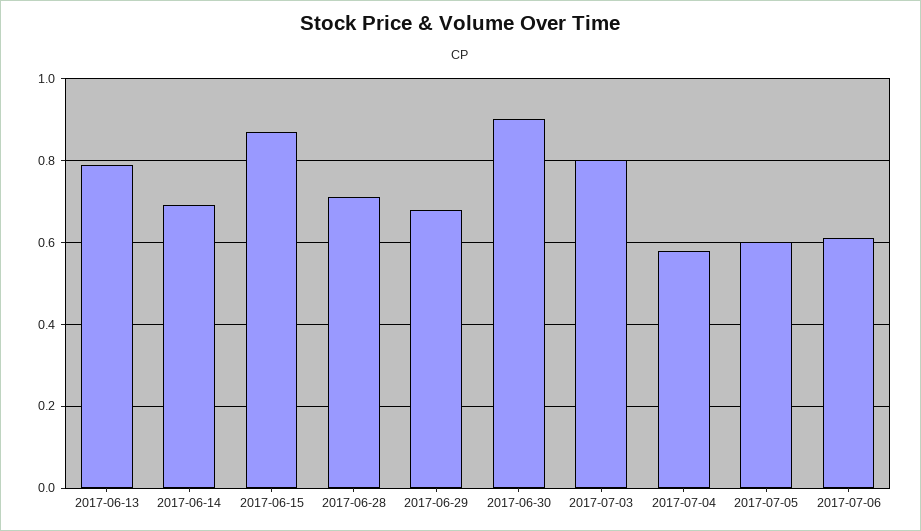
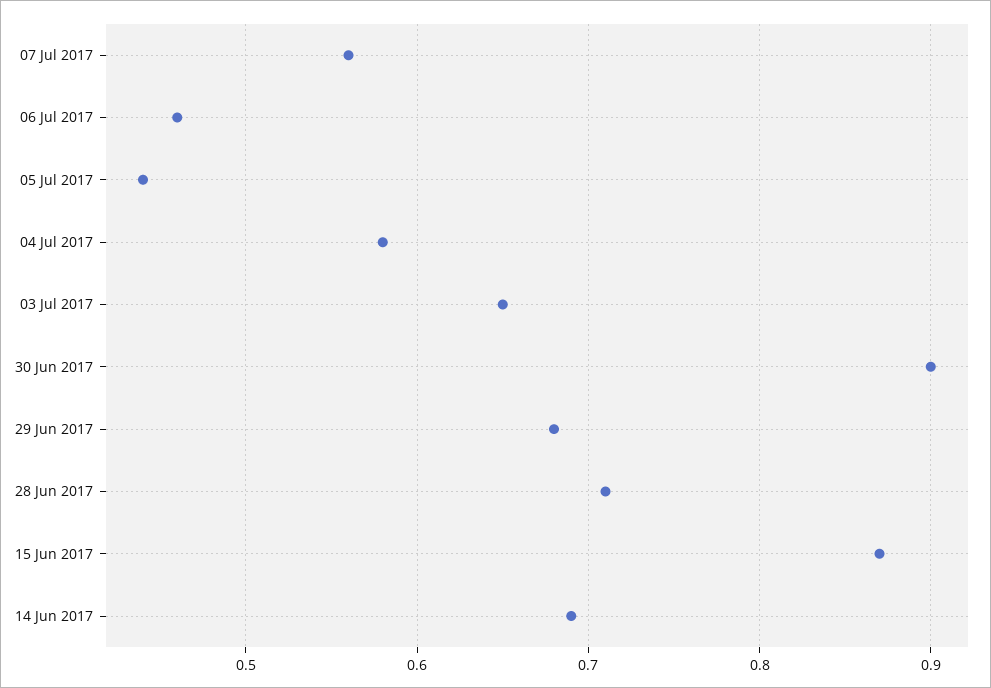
2017-06-13: 0.8 -> none
2017-07-03: 0.8 -> 0.65
2017-07-05: 0.6 -> 0.44
2017-07-06: 0.6 -> 0.46
07 Jul 2017: none -> 0.56

